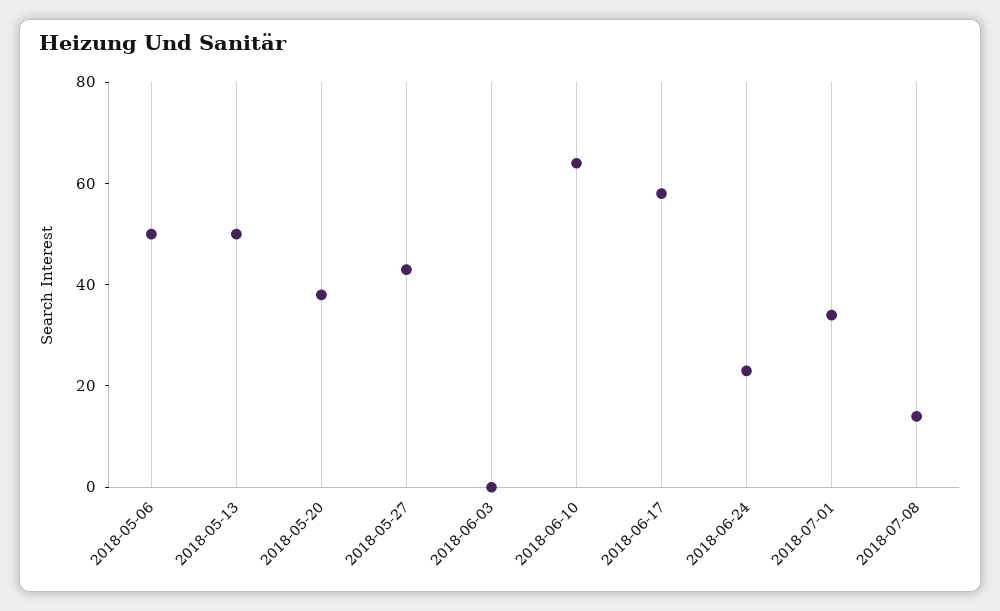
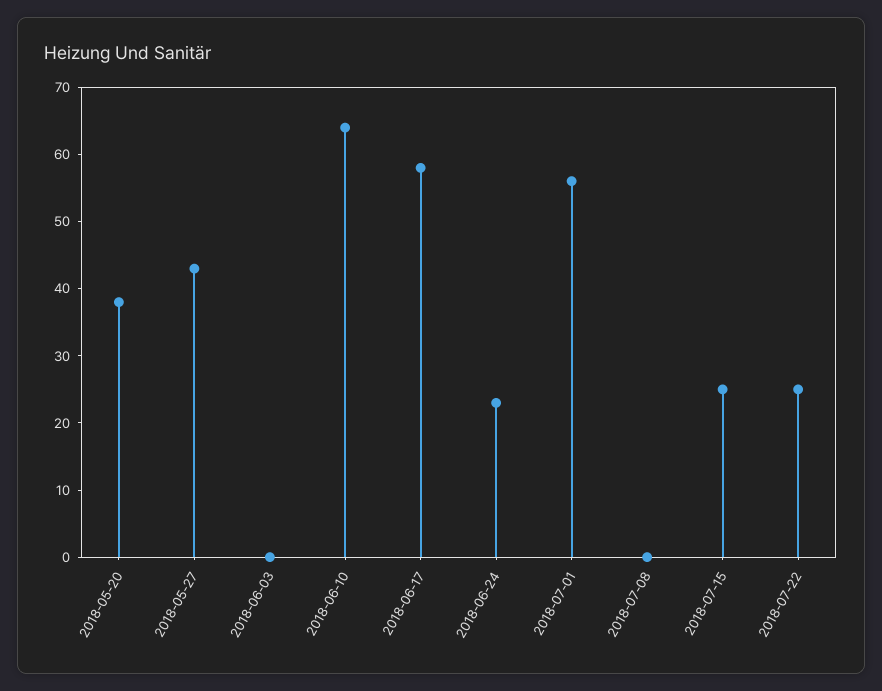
2018-05-06: 50 -> none
2018-05-13: 50 -> none
2018-07-01: 35 -> 55
2018-07-08: 15 -> 0
2018-07-15: none -> 25
2018-07-22: none -> 25

